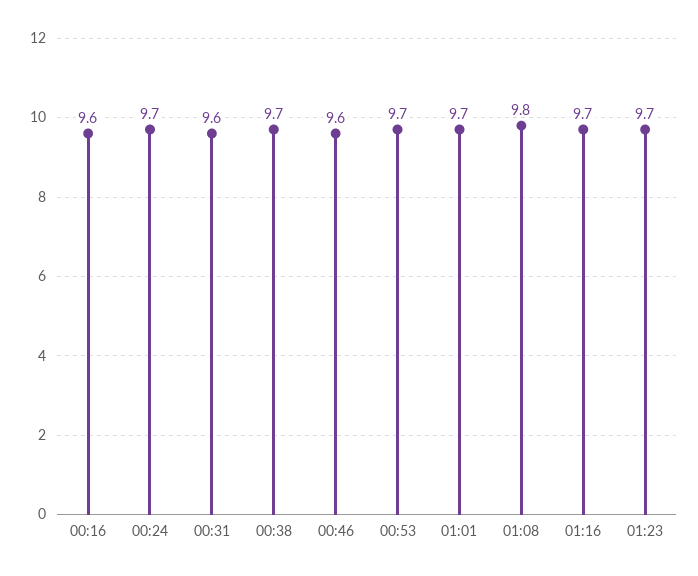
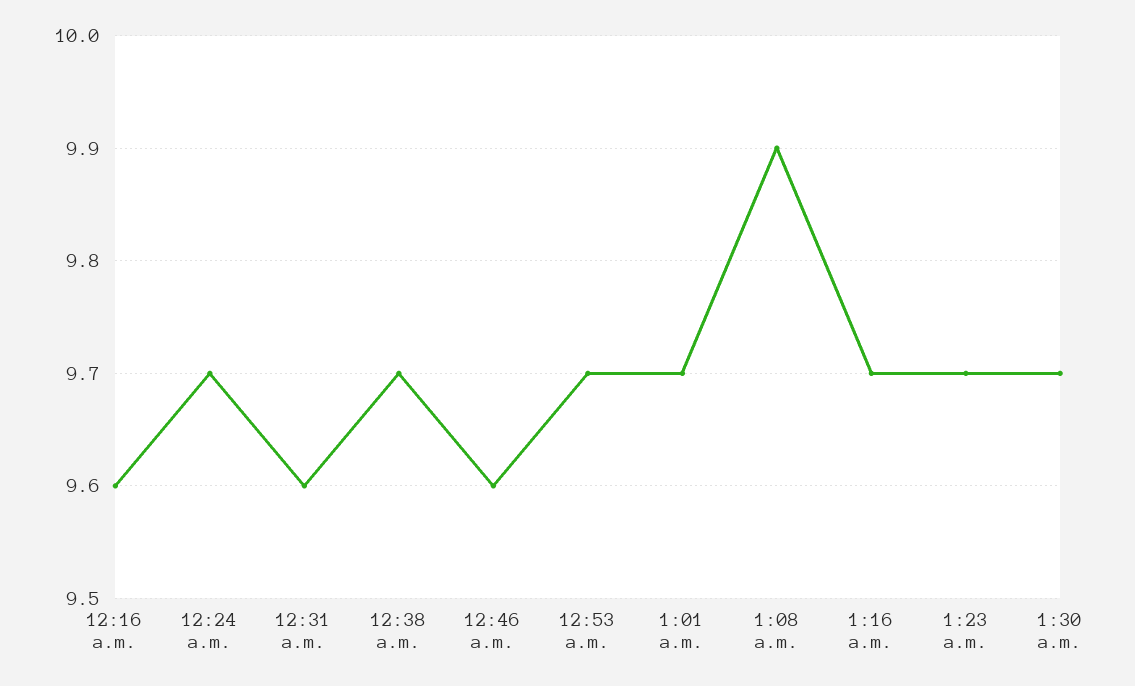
01:08: 9.8 -> 9.9
1:30 a.m.: none -> 9.7

